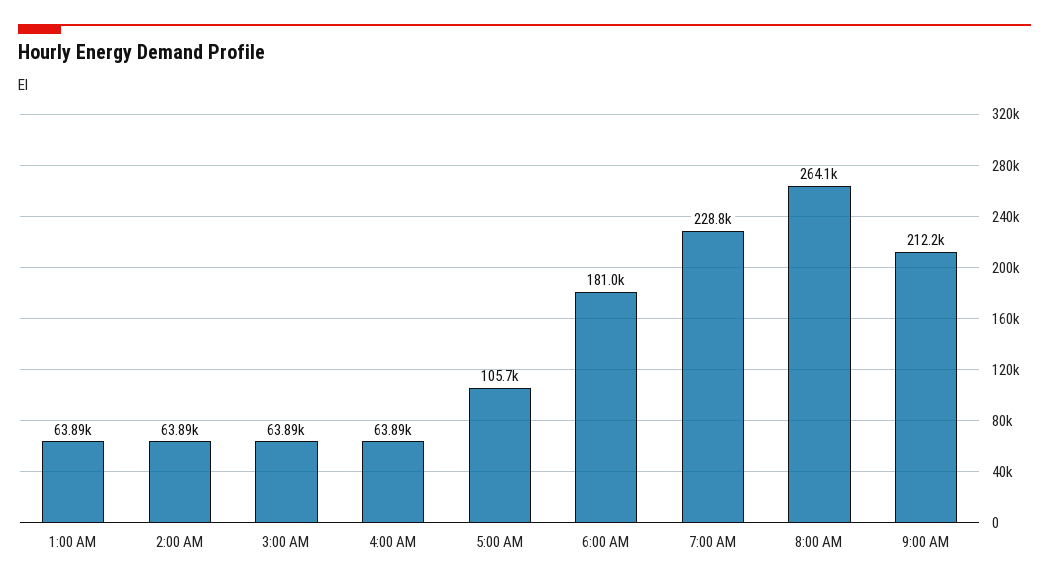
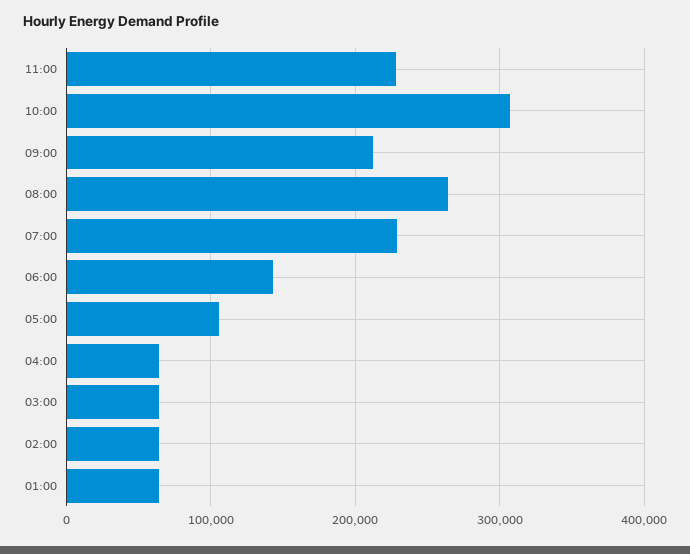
6:00 AM: 181000 -> 140000
11:00: none -> 230000
10:00: none -> 310000

